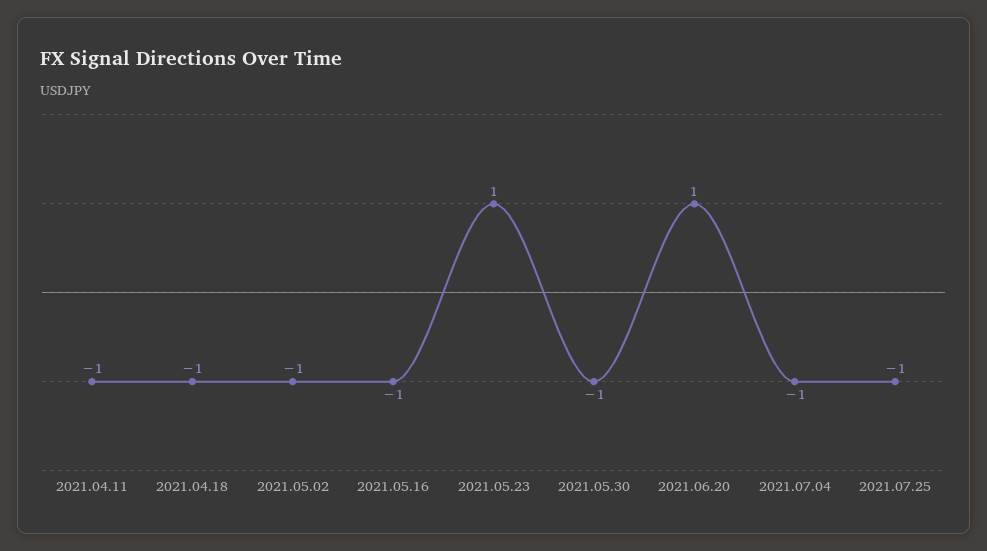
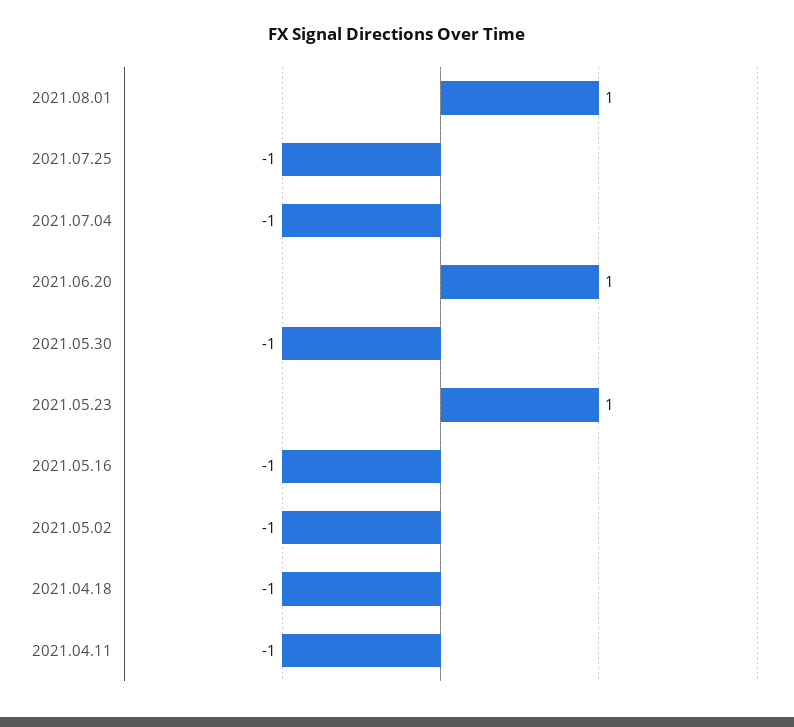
2021.08.01: none -> 1

